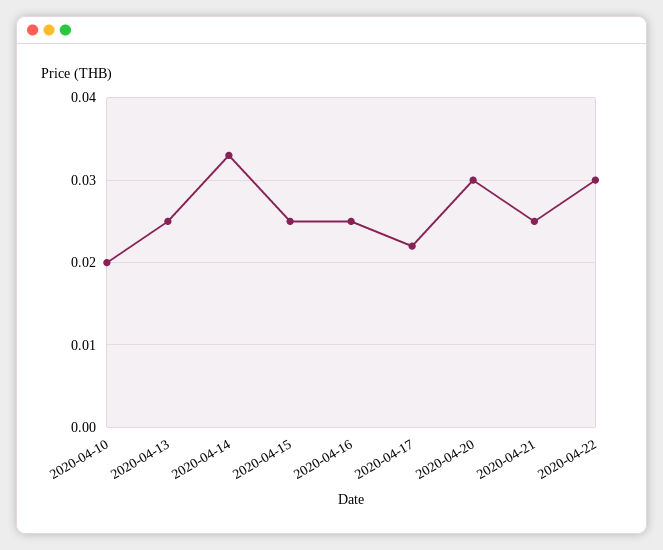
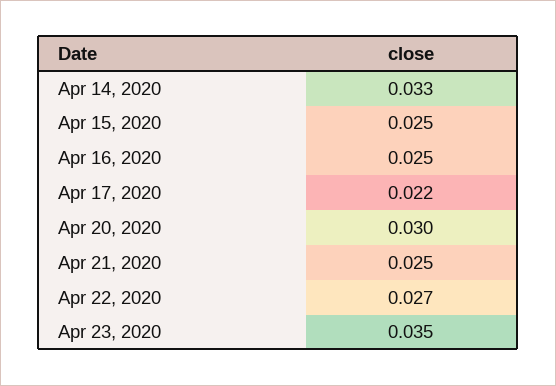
2020-04-10: 0.02 -> none
2020-04-13: 0.025 -> none
2020-04-22: 0.03 -> 0.027
Apr 23, 2020: none -> 0.035

